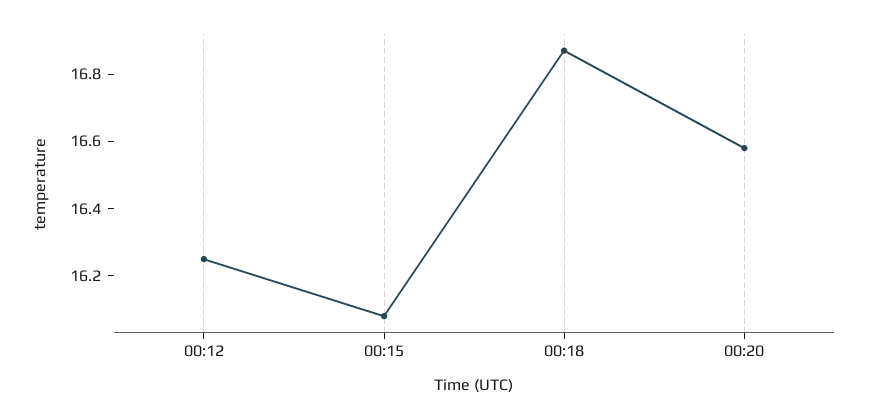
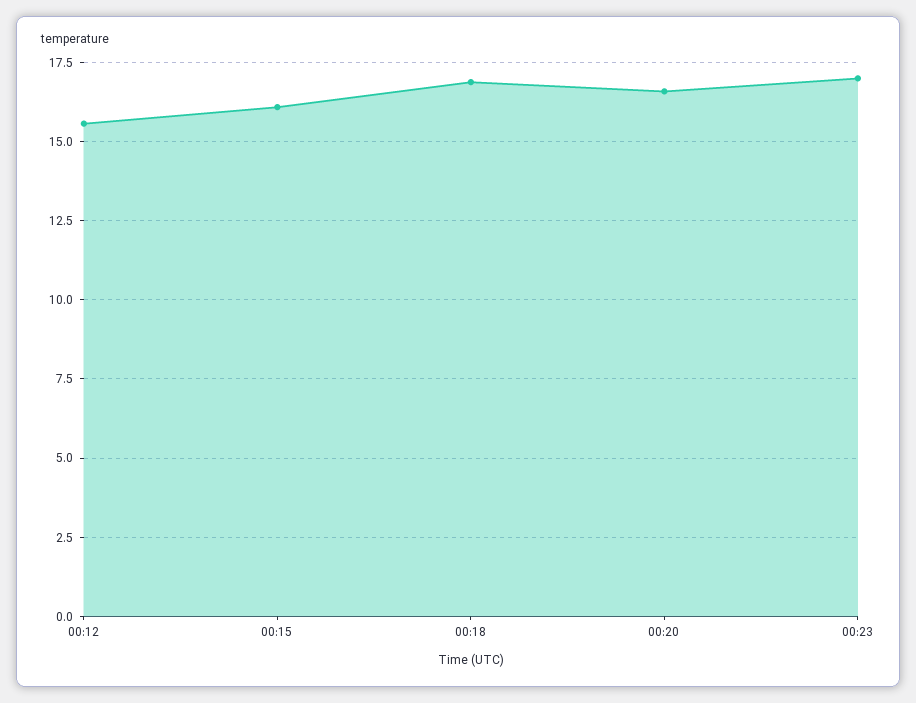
00:12: 16.25 -> 15.5
00:23: none -> 17

